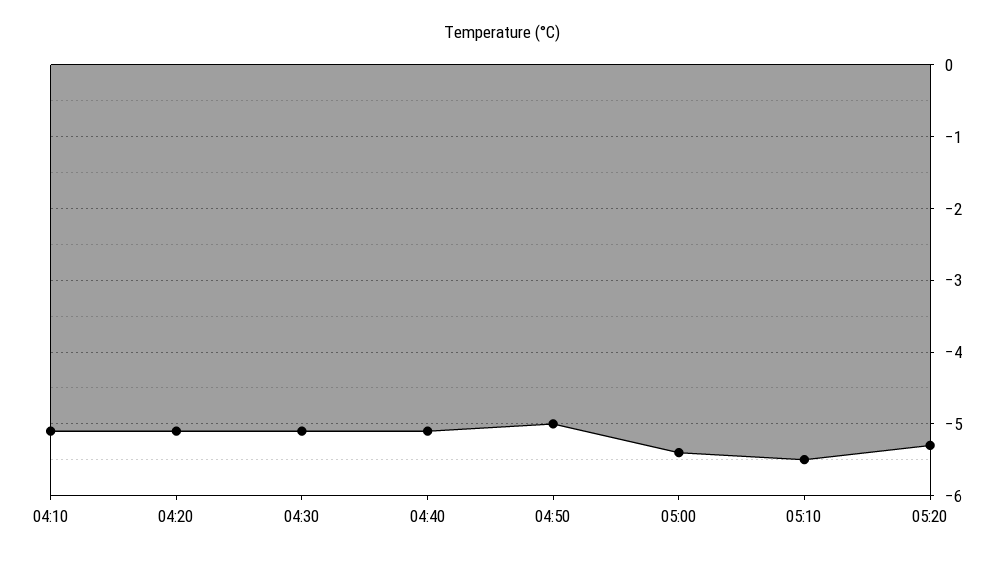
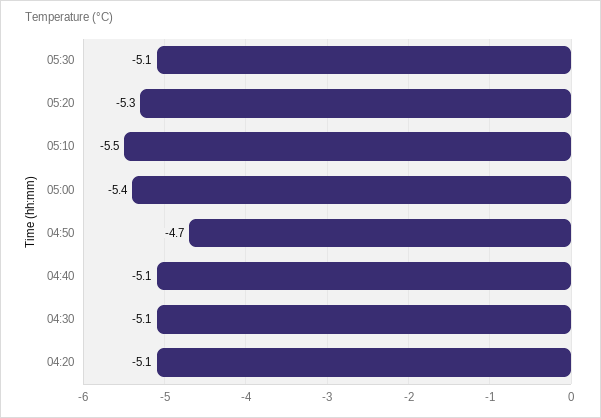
04:10: -5.1 -> none
04:50: -5 -> -4.7
05:30: none -> -5.1

